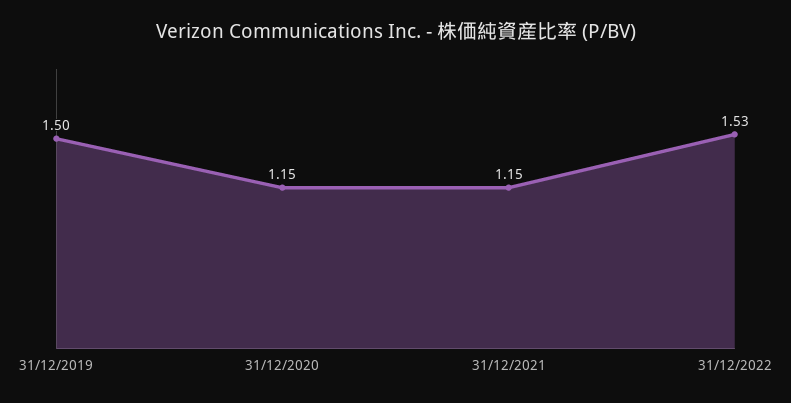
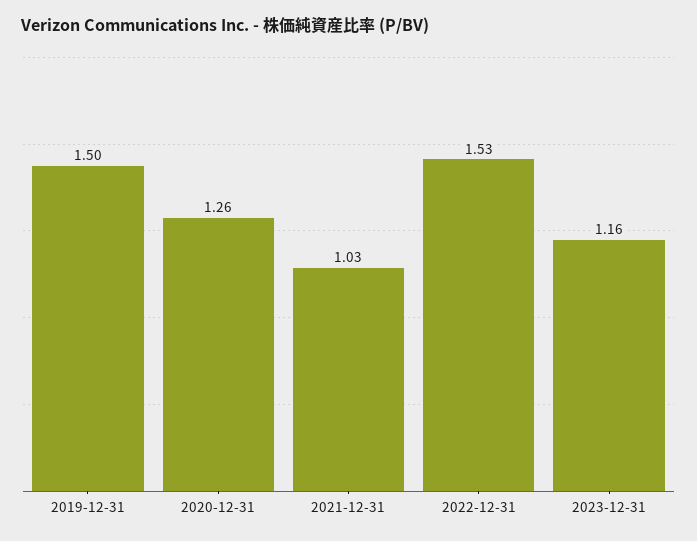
31/12/2020: 1.15 -> 1.26
31/12/2021: 1.15 -> 1.03
2023-12-31: none -> 1.16

